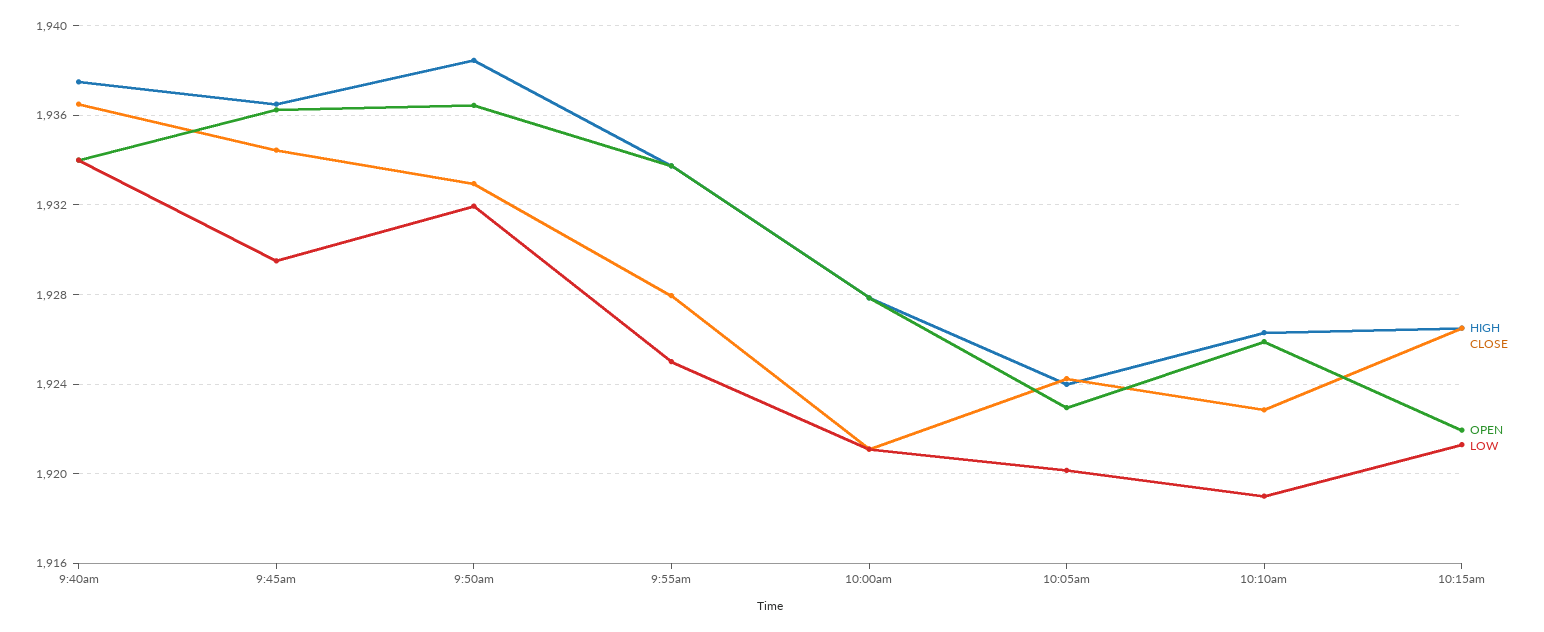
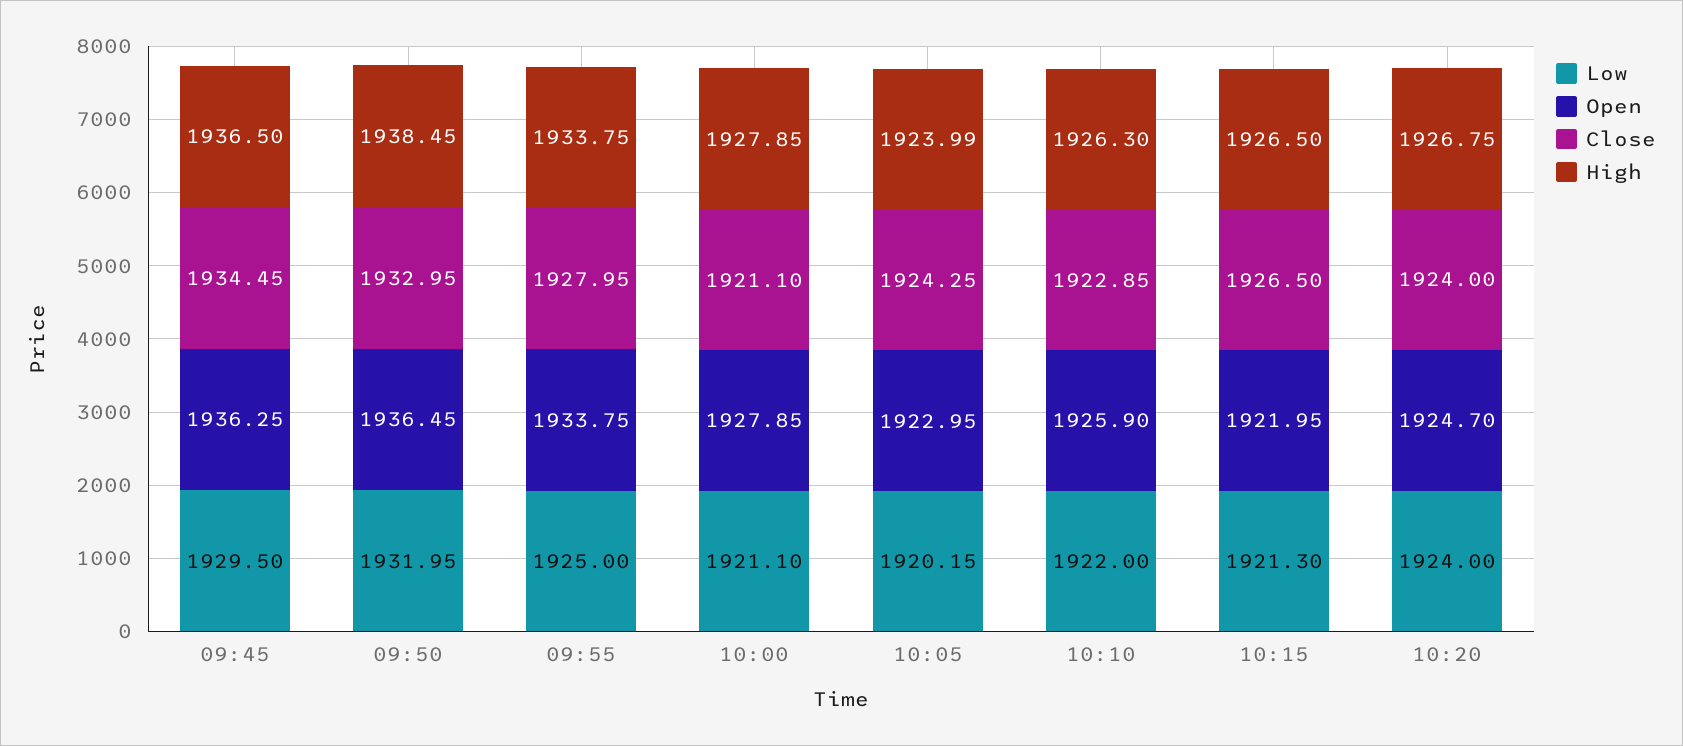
HIGH, 9:40am: 1937.5 -> none
CLOSE, 9:40am: 1936.5 -> none
OPEN, 9:40am: 1934 -> none
LOW, 9:40am: 1934 -> none
LOW, 10:10am: 1919 -> 1922
LOW, 10:20: none -> 1924
OPEN, 10:20: none -> 1924.7
CLOSE, 10:20: none -> 1924
HIGH, 10:20: none -> 1926.75

